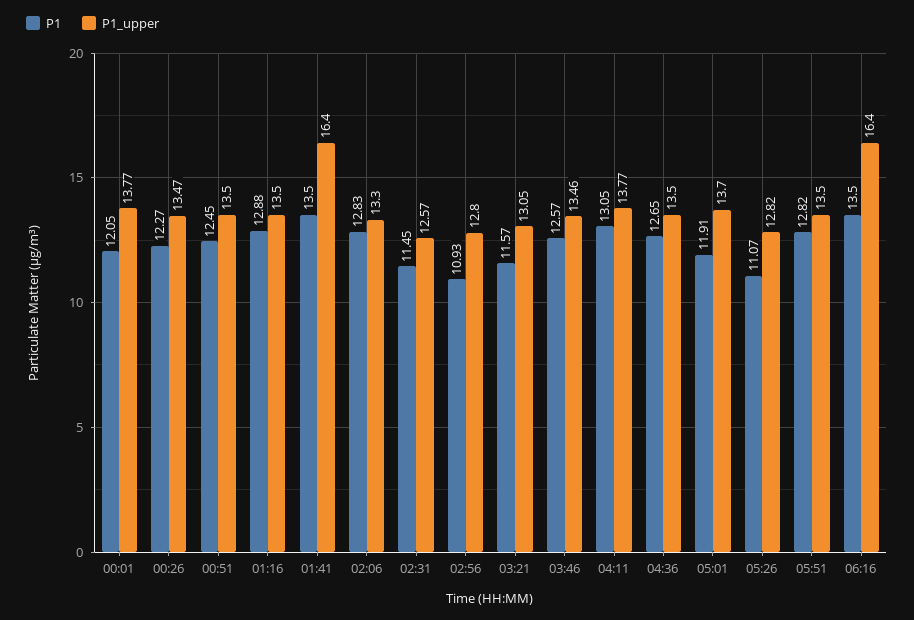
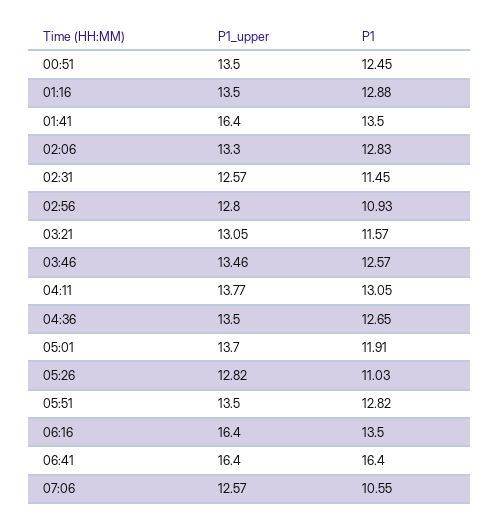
P1, 00:01: 12.05 -> none
P1_upper, 00:01: 13.77 -> none
P1, 00:26: 12.27 -> none
P1_upper, 00:26: 13.47 -> none
P1, 05:26: 11.07 -> 11.03
P1_upper, 06:41: none -> 16.4
P1, 06:41: none -> 16.4
P1_upper, 07:06: none -> 12.57
P1, 07:06: none -> 10.55

